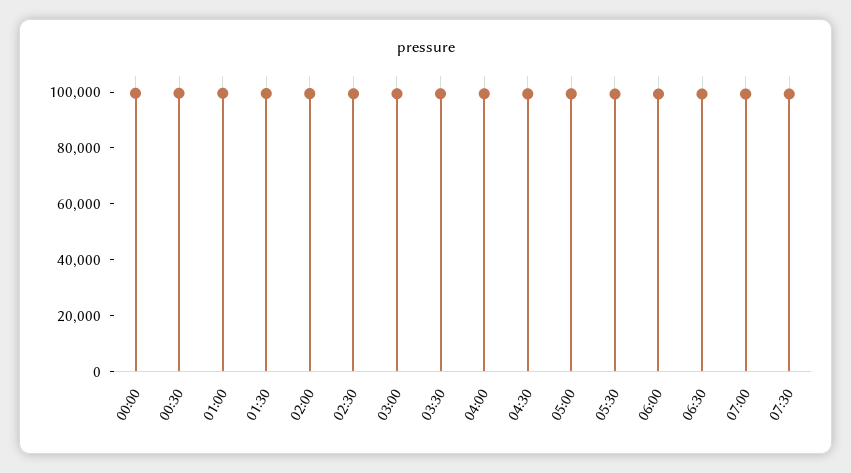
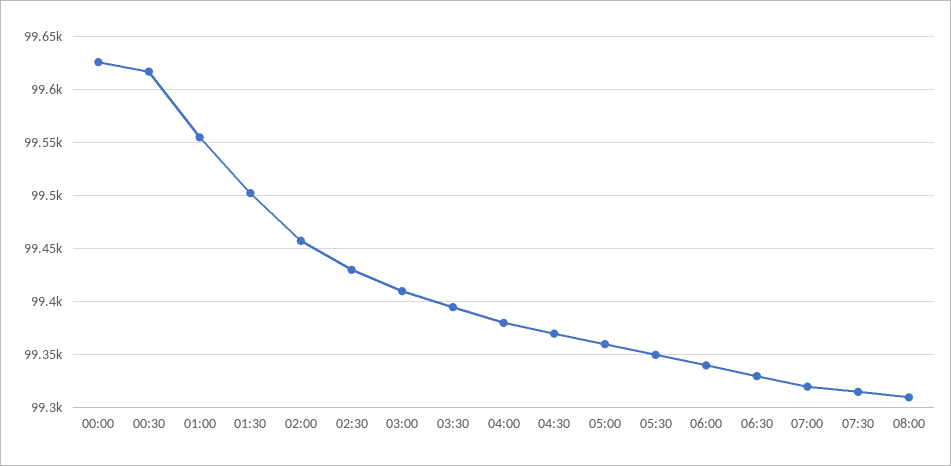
08:00: none -> 99310

